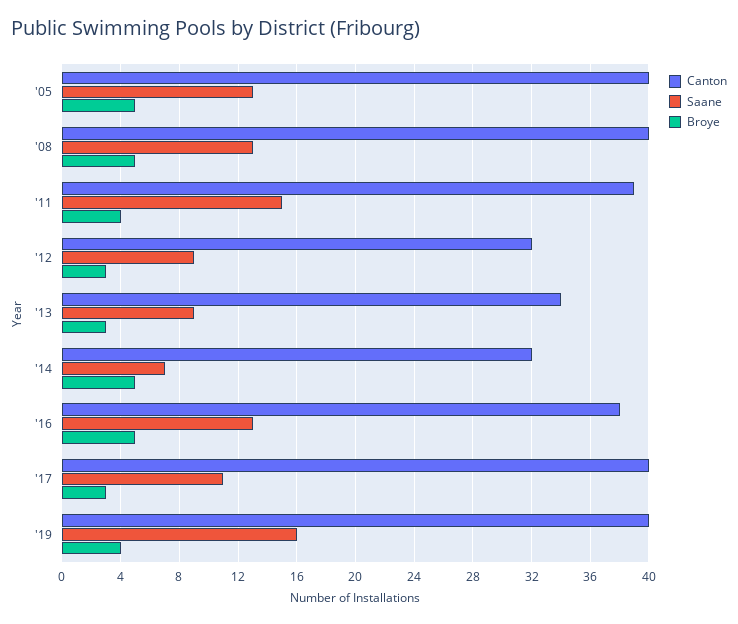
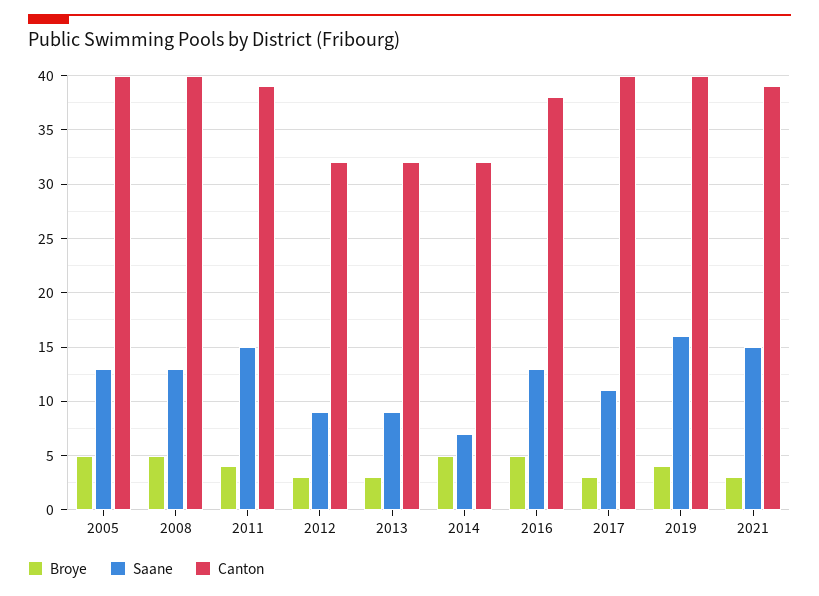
Canton, '13: 34 -> 32
Broye, 2021: none -> 3
Saane, 2021: none -> 15
Canton, 2021: none -> 39

